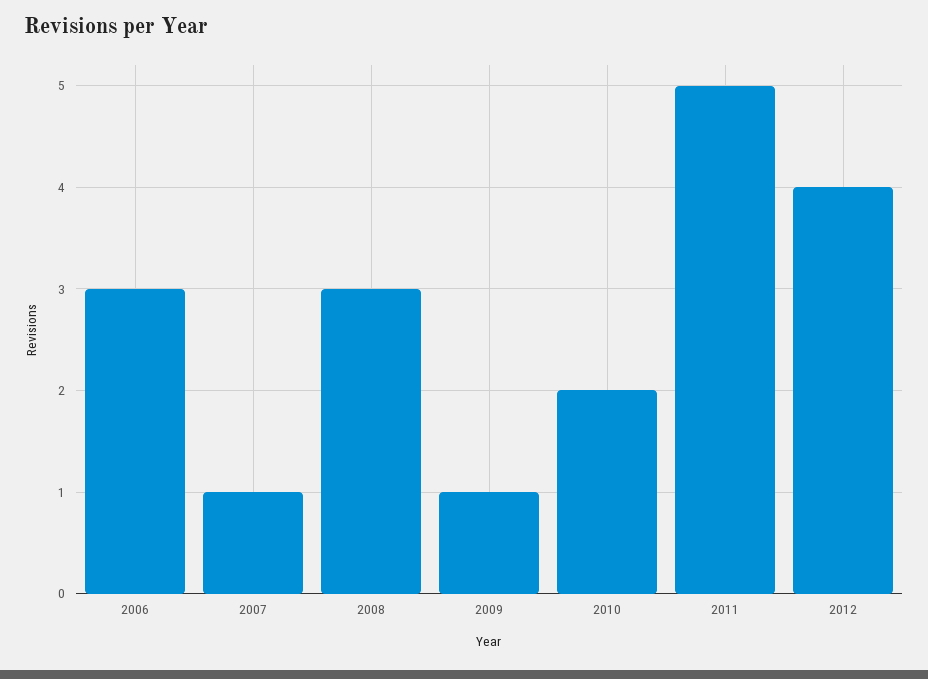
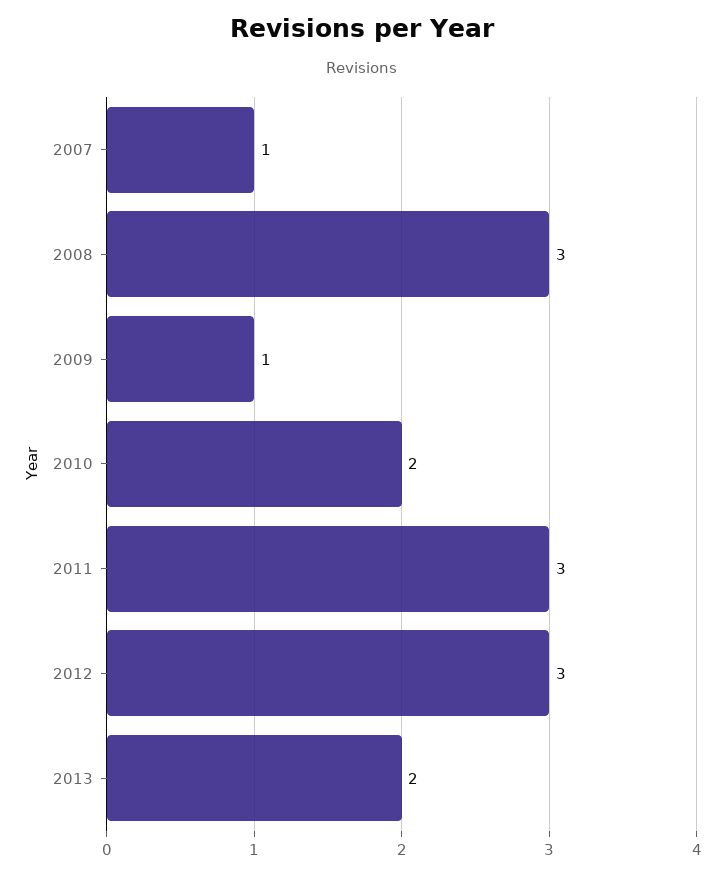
2006: 3 -> none
2011: 5 -> 3
2012: 4 -> 3
2013: none -> 2

